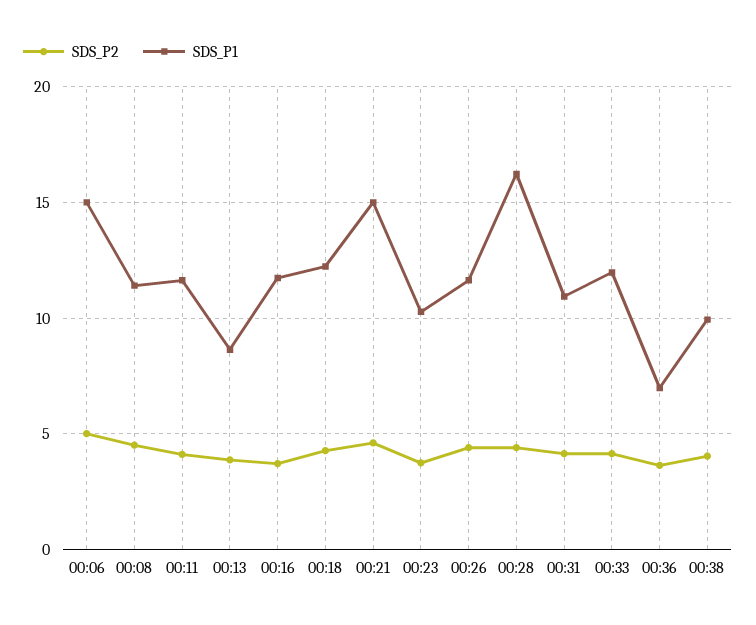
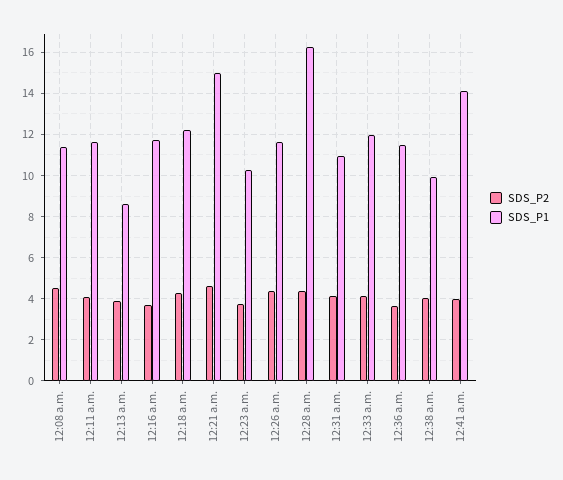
SDS_P2, 00:06: 5 -> none
SDS_P1, 00:06: 15 -> none
SDS_P1, 00:36: 7 -> 11.5
SDS_P2, 12:41 a.m.: none -> 4
SDS_P1, 12:41 a.m.: none -> 14

